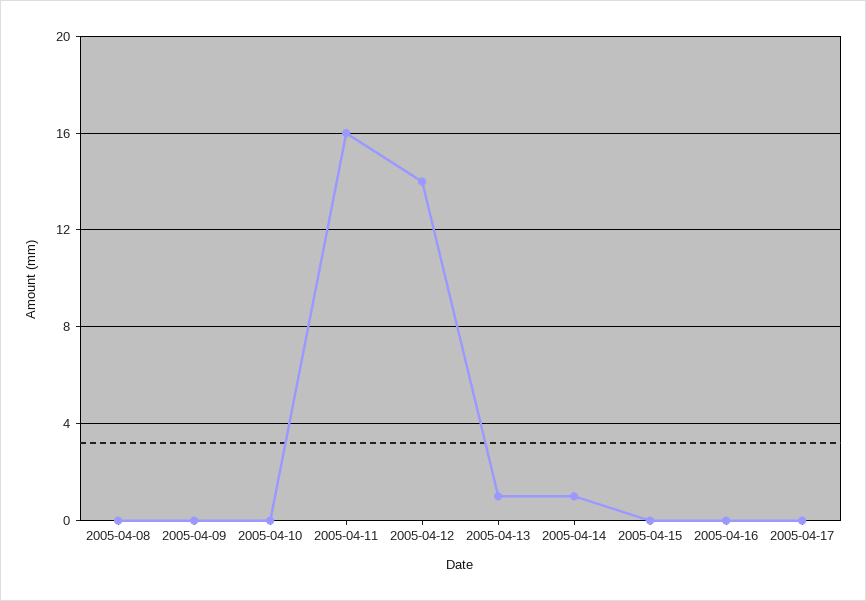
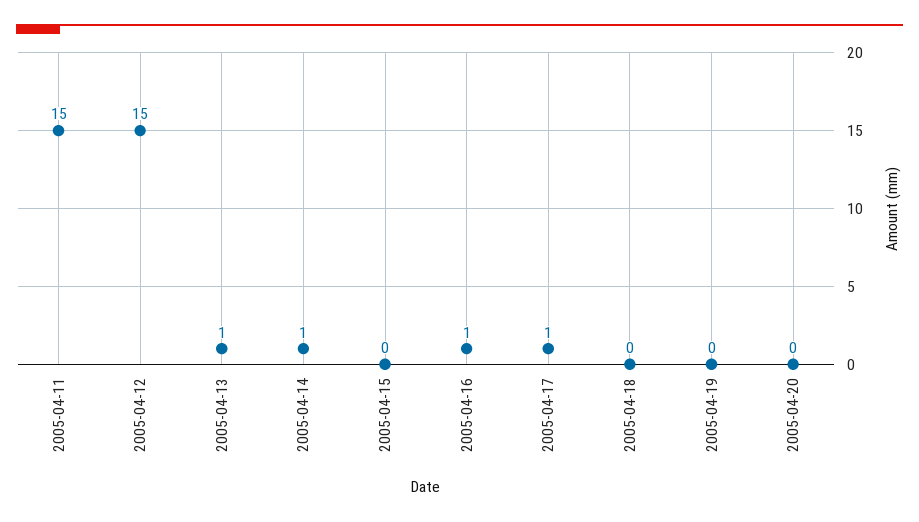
2005-04-08: 0 -> none
2005-04-09: 0 -> none
2005-04-10: 0 -> none
2005-04-11: 16 -> 15
2005-04-12: 14 -> 15
2005-04-16: 0 -> 1
2005-04-17: 0 -> 1
2005-04-18: none -> 0
2005-04-19: none -> 0
2005-04-20: none -> 0

